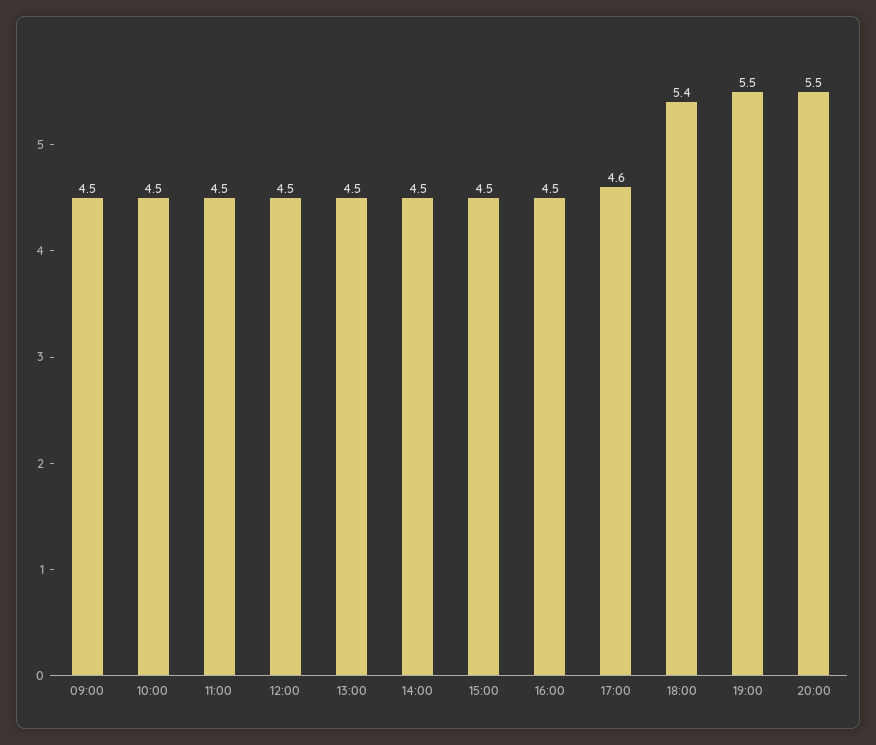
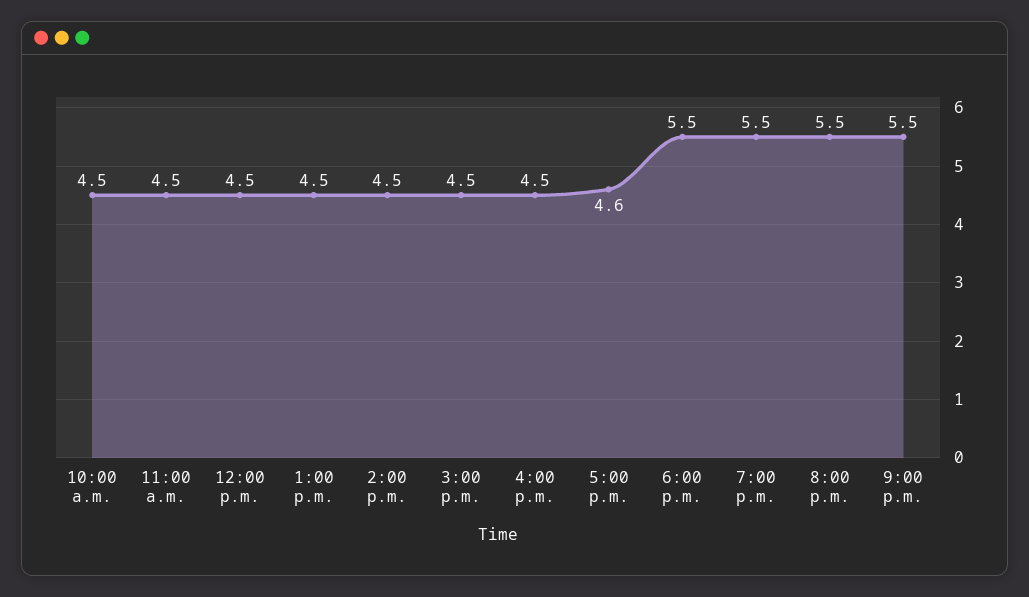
09:00: 4.5 -> none
18:00: 5.4 -> 5.5
9:00 p.m.: none -> 5.5

